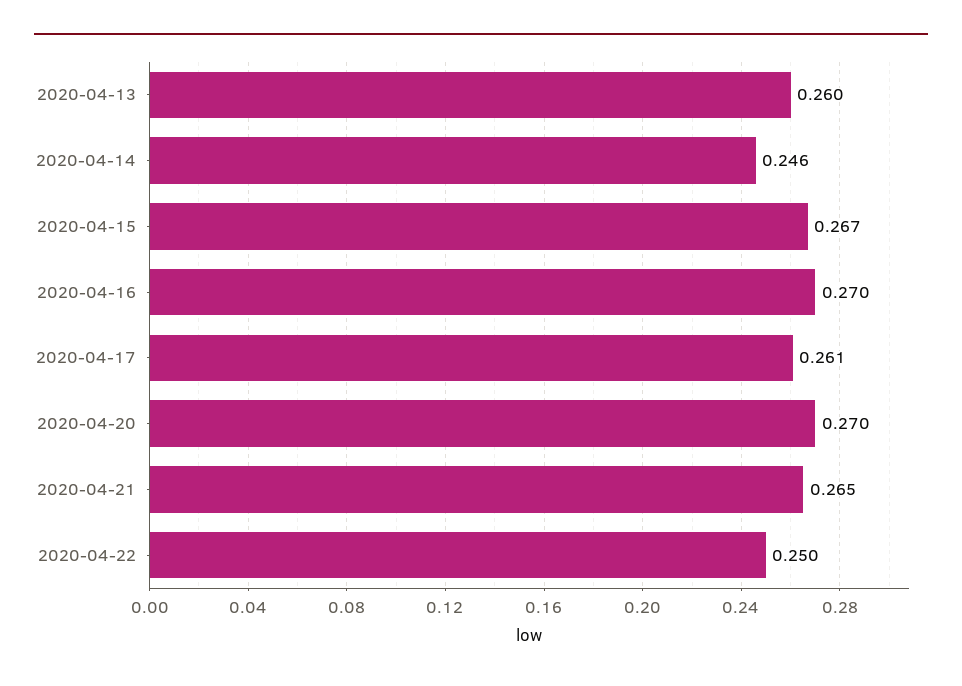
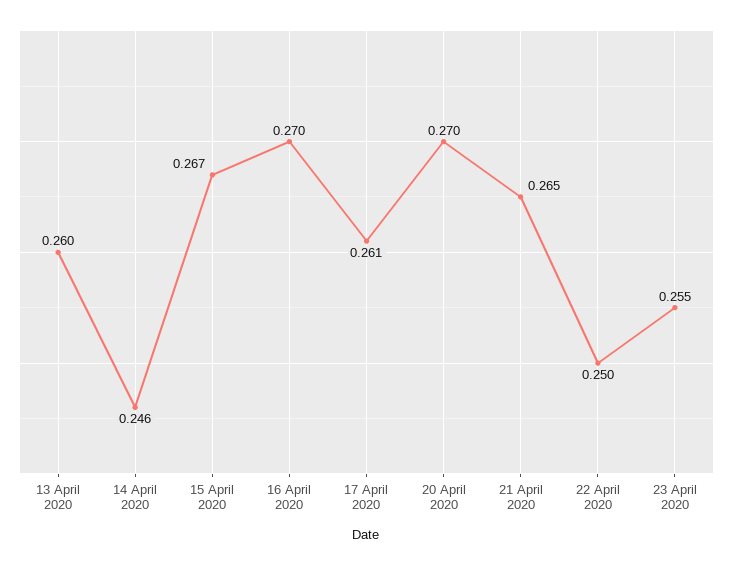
23 April 2020: none -> 0.255

